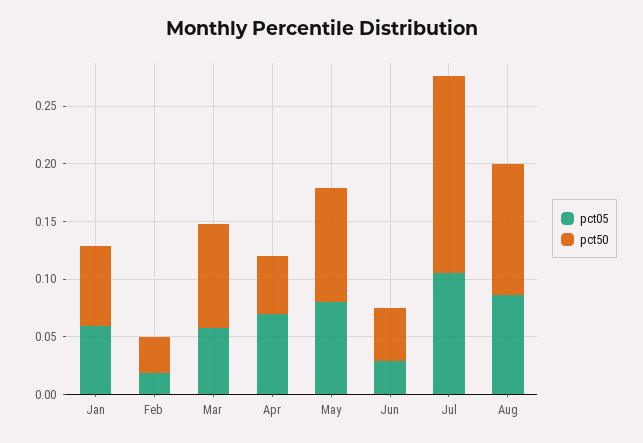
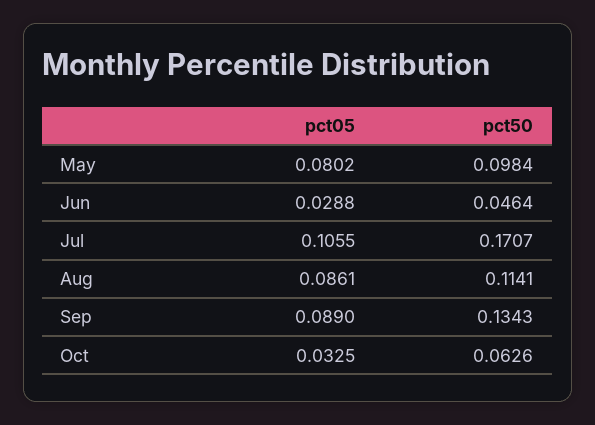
pct05, Jan: 0.06 -> none
pct50, Jan: 0.07 -> none
pct05, Feb: 0.02 -> none
pct50, Feb: 0.03 -> none
pct05, Mar: 0.06 -> none
pct50, Mar: 0.09 -> none
pct05, Apr: 0.07 -> none
pct50, Apr: 0.05 -> none
pct05, Sep: none -> 0.089
pct50, Sep: none -> 0.1343
pct05, Oct: none -> 0.0325
pct50, Oct: none -> 0.0626

